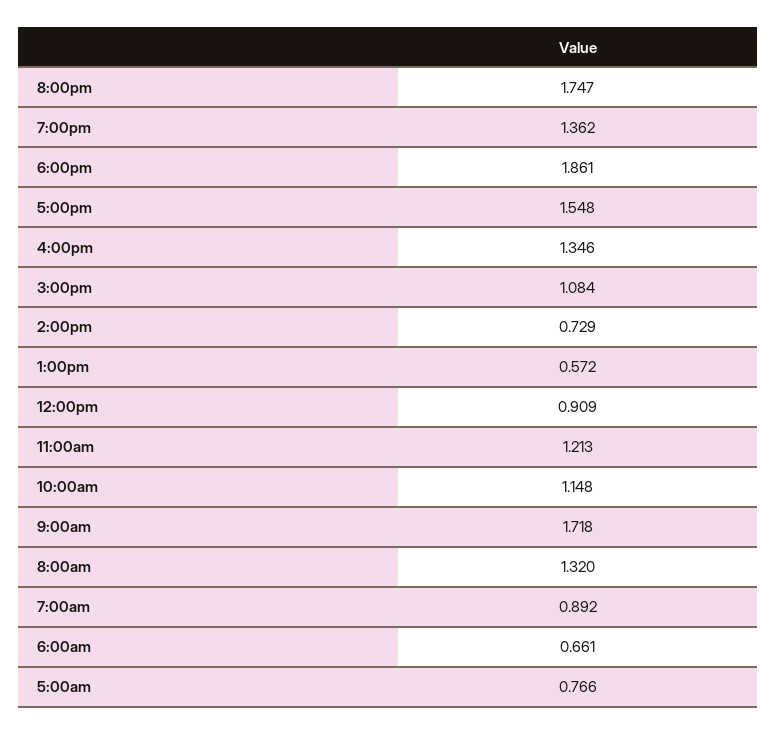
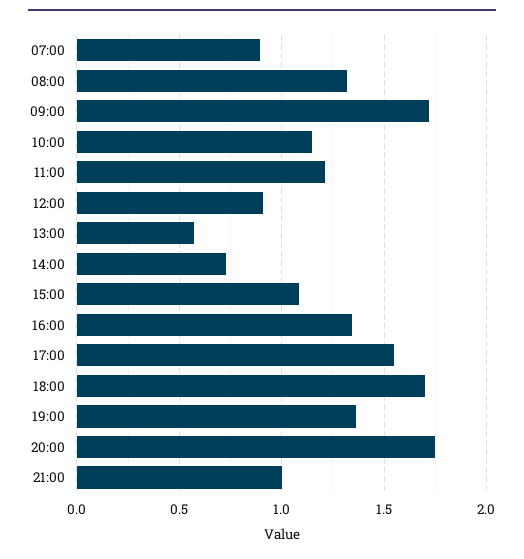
6:00pm: 1.861 -> 1.7
6:00am: 0.661 -> none
5:00am: 0.766 -> none
21:00: none -> 1

